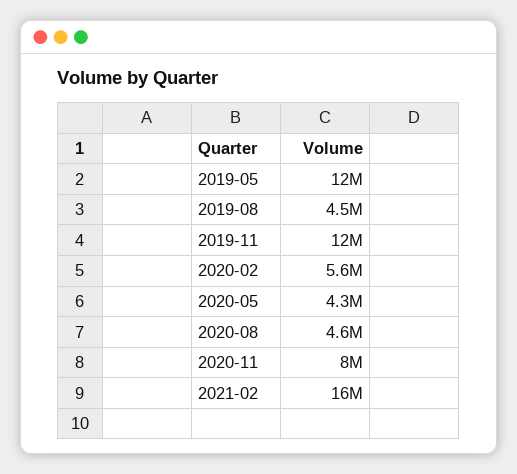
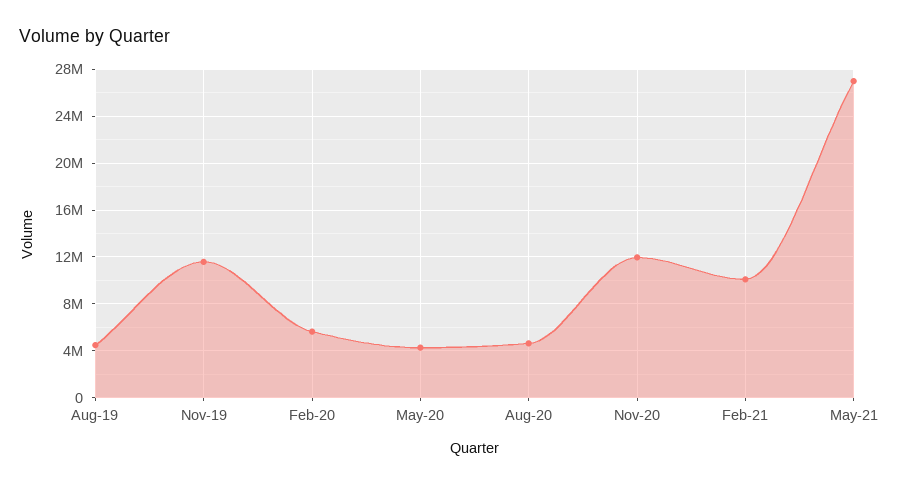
2019-05: 12000000 -> none
2020-11: 8000000 -> 12000000
2021-02: 16000000 -> 10000000
May-21: none -> 27000000

